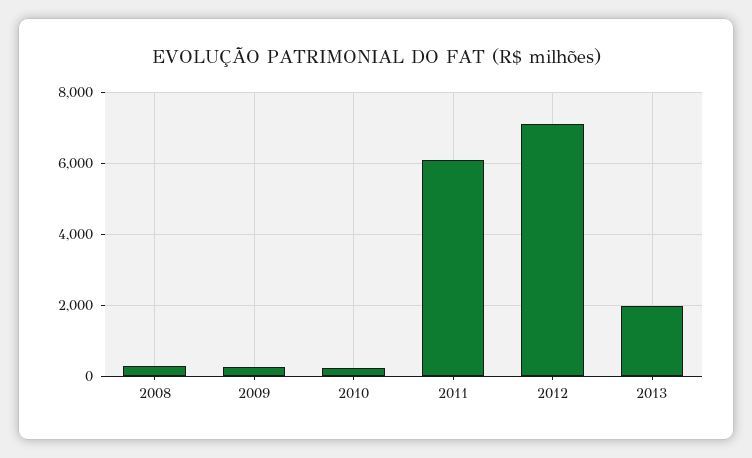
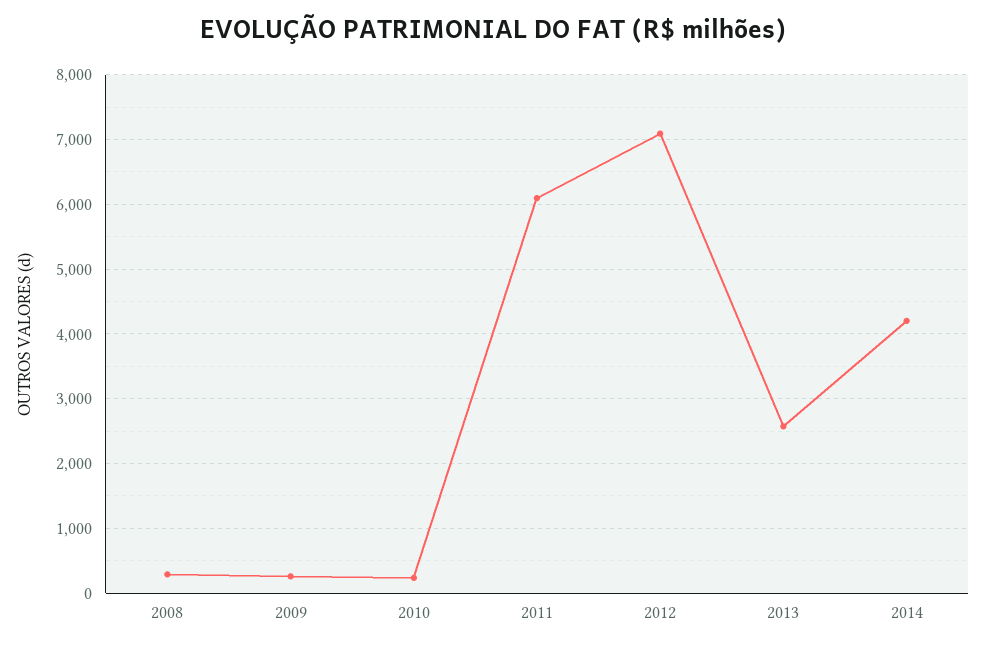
2013: 2000 -> 2600
2014: none -> 4200

